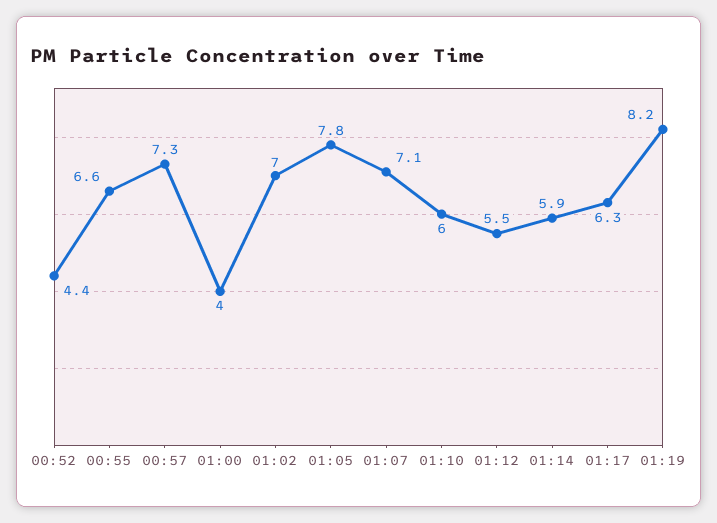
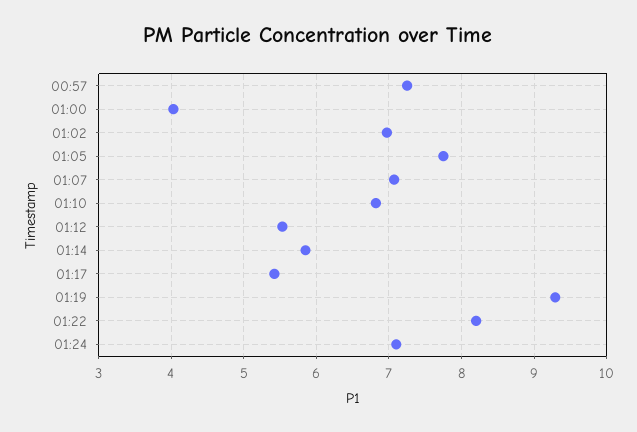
00:52: 4.4 -> none
00:55: 6.6 -> none
01:10: 6 -> 6.8
01:17: 6.3 -> 5.4
01:19: 8.2 -> 9.3
01:22: none -> 8.2
01:24: none -> 7.1

